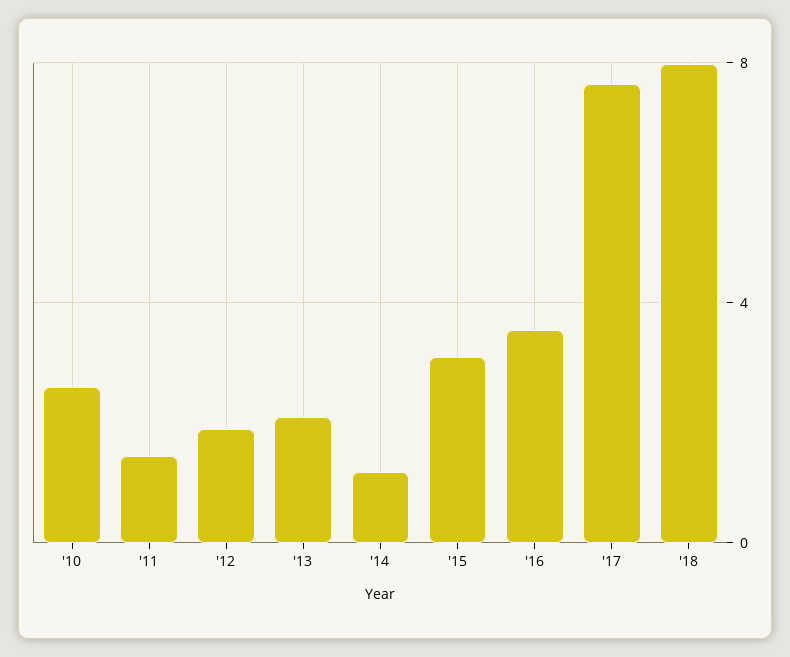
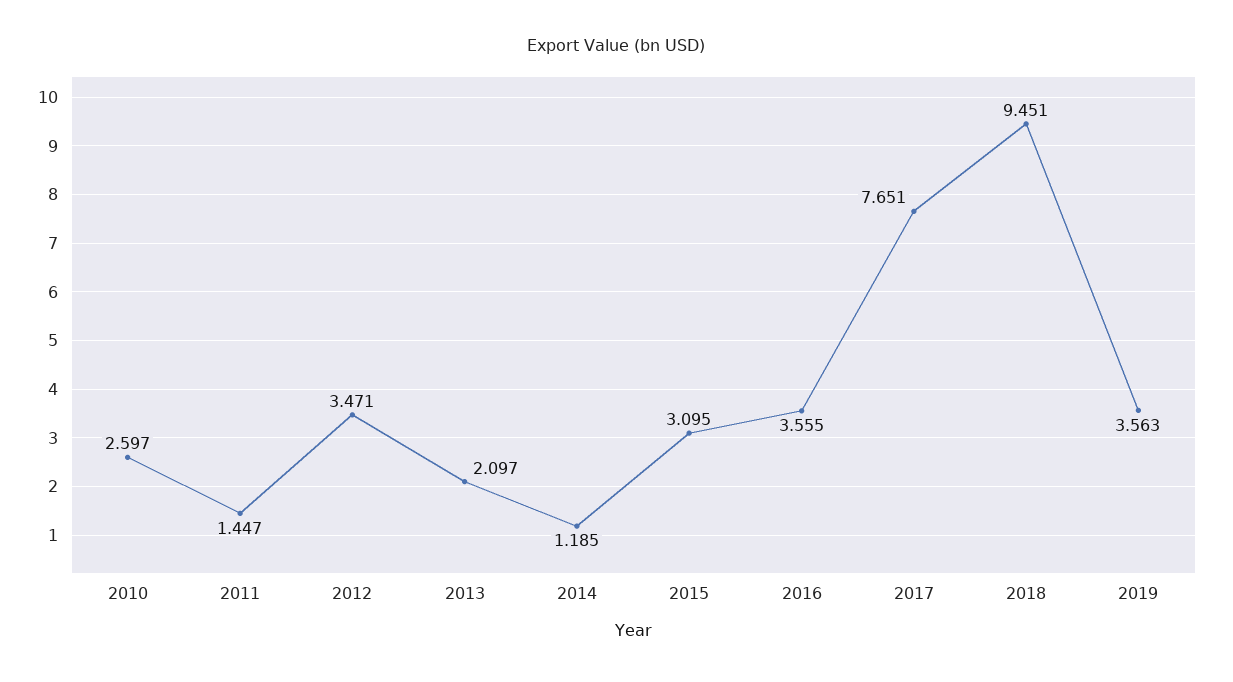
'12: 2 -> 3.471
'18: 8 -> 9.451
2019: none -> 3.563

